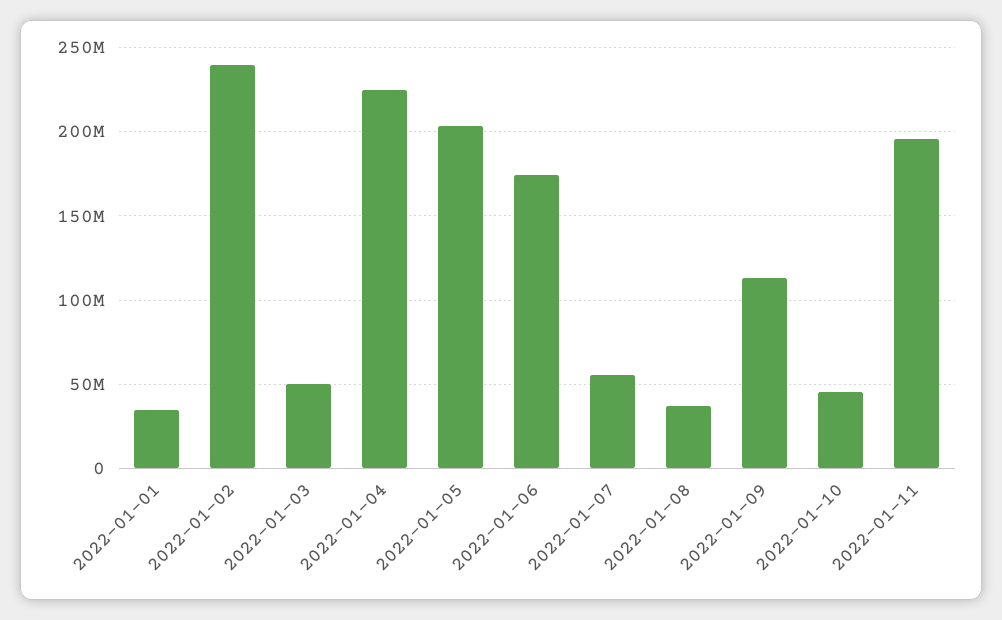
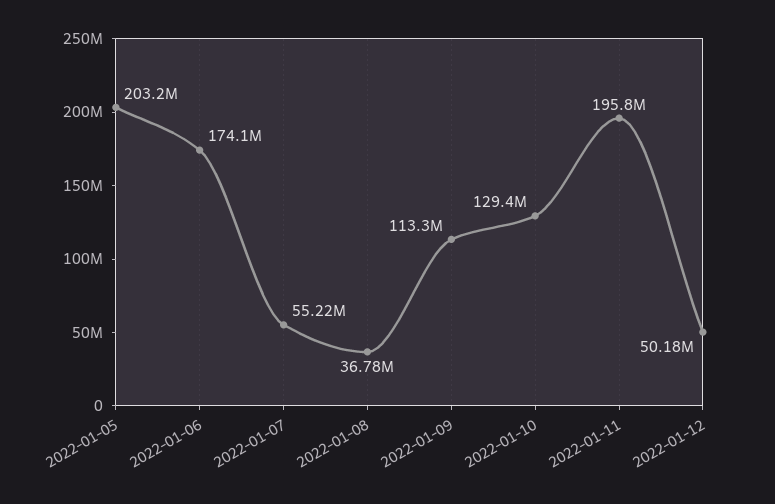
2022-01-01: 35000000 -> none
2022-01-02: 240000000 -> none
2022-01-03: 50000000 -> none
2022-01-04: 225000000 -> none
2022-01-10: 45000000 -> 129400000
2022-01-12: none -> 50180000

